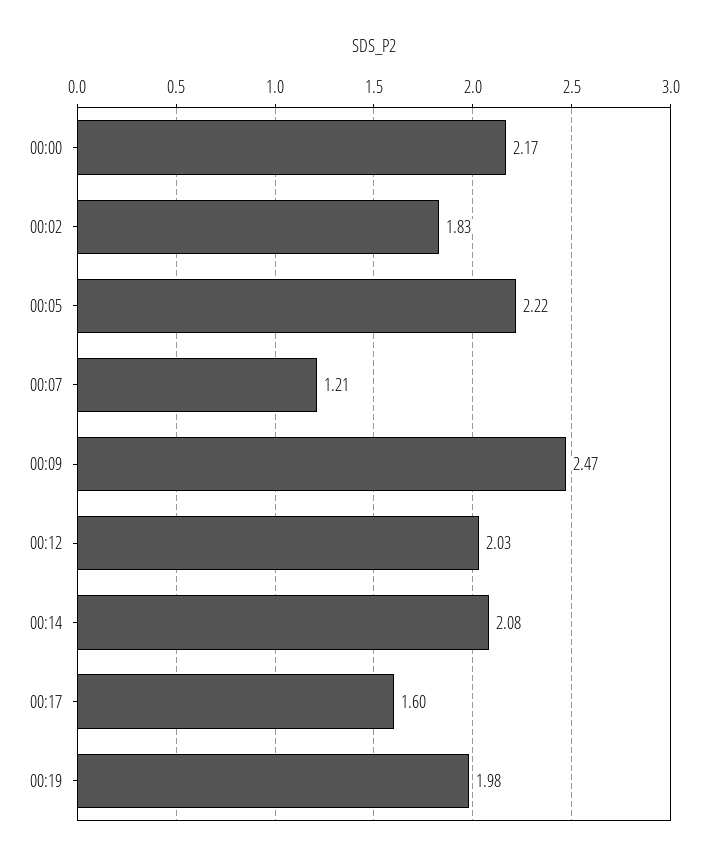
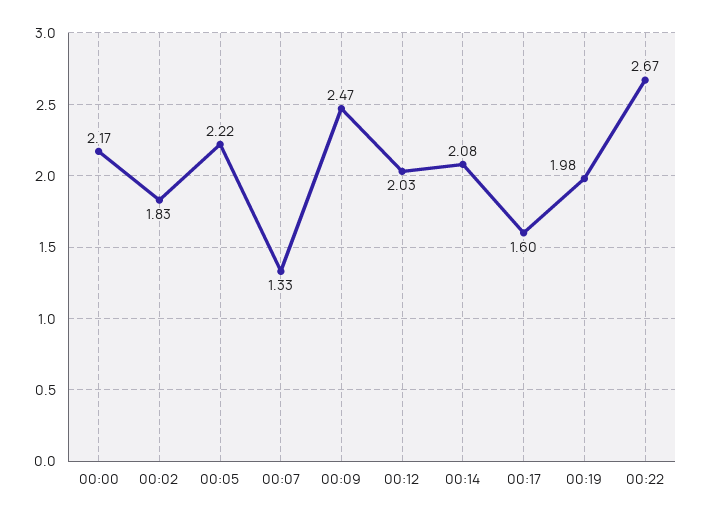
00:07: 1.21 -> 1.33
00:22: none -> 2.67

